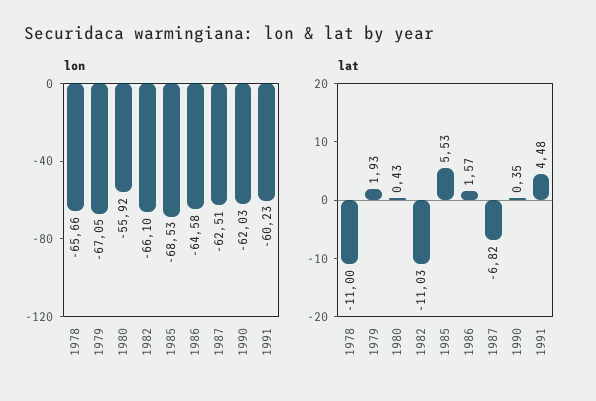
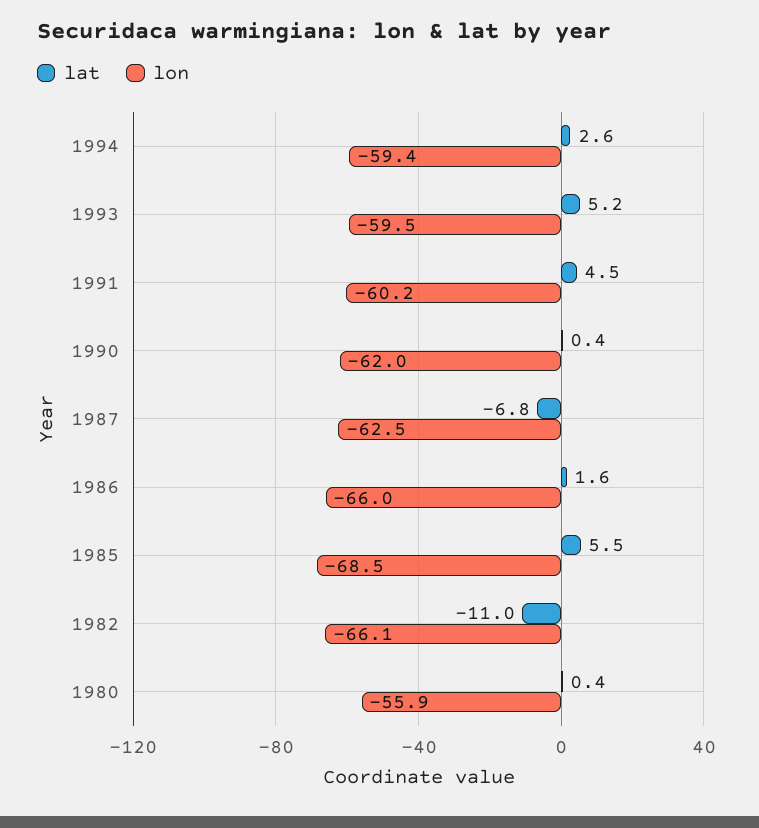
lon, 1978: -65.66 -> none
lon, 1979: -67.05 -> none
lon, 1986: -64.58 -> -66
lat, 1978: -11 -> none
lat, 1979: 1.93 -> none
lat, 1994: none -> 2.6
lon, 1994: none -> -59.4
lat, 1993: none -> 5.2
lon, 1993: none -> -59.5

